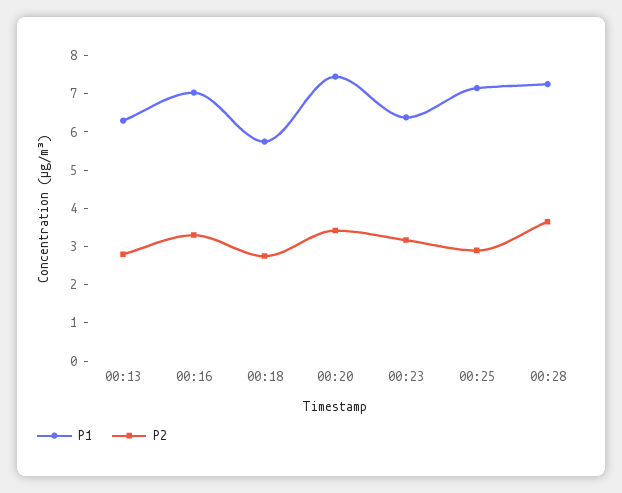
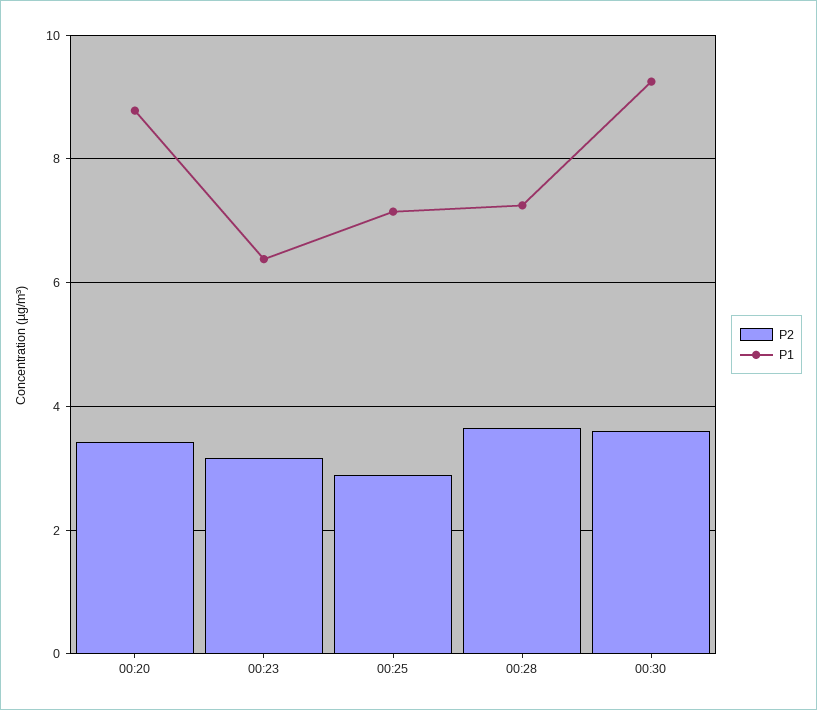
P1, 00:13: 6.25 -> none
P2, 00:13: 2.75 -> none
P1, 00:16: 7 -> none
P2, 00:16: 3.25 -> none
P1, 00:18: 5.75 -> none
P2, 00:18: 2.75 -> none
P1, 00:20: 7.5 -> 8.8
P2, 00:30: none -> 3.6
P1, 00:30: none -> 9.2

